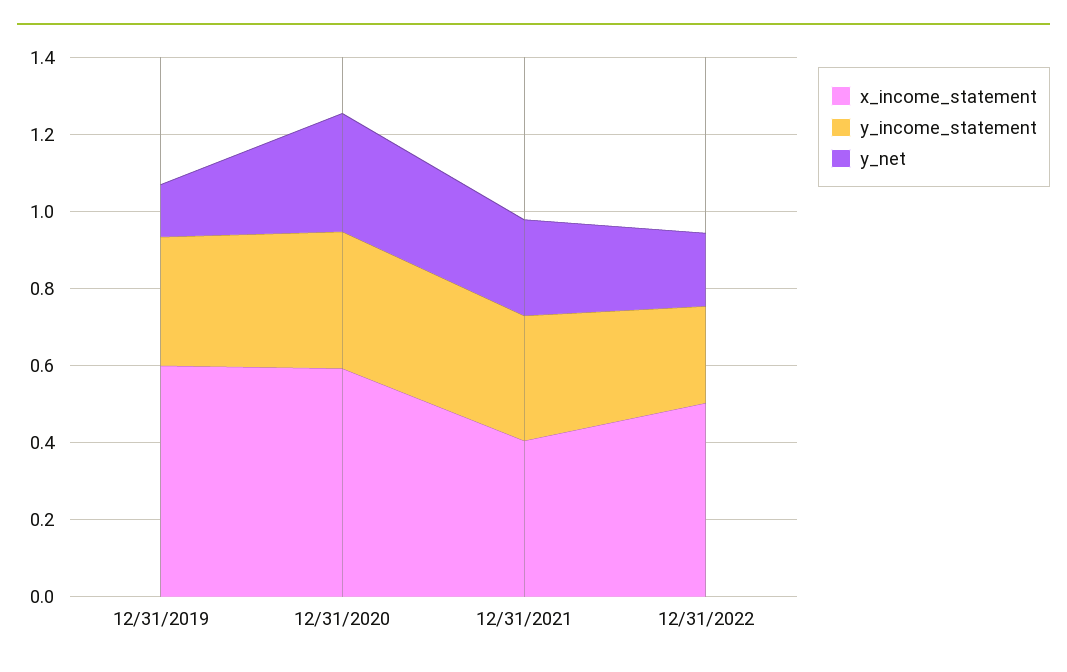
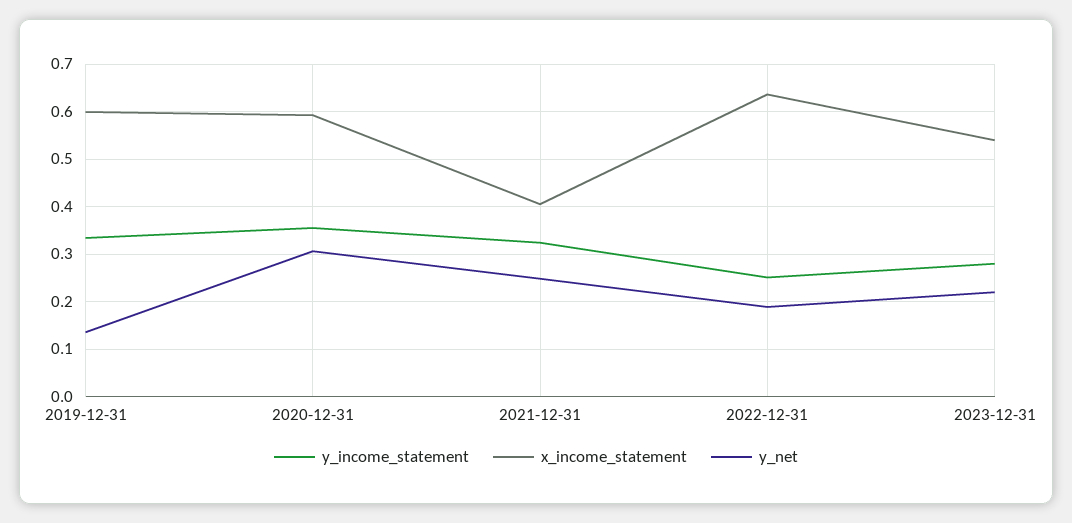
x_income_statement, 12/31/2022: 0.5 -> 0.64
y_income_statement, 2023-12-31: none -> 0.28
x_income_statement, 2023-12-31: none -> 0.54
y_net, 2023-12-31: none -> 0.22

